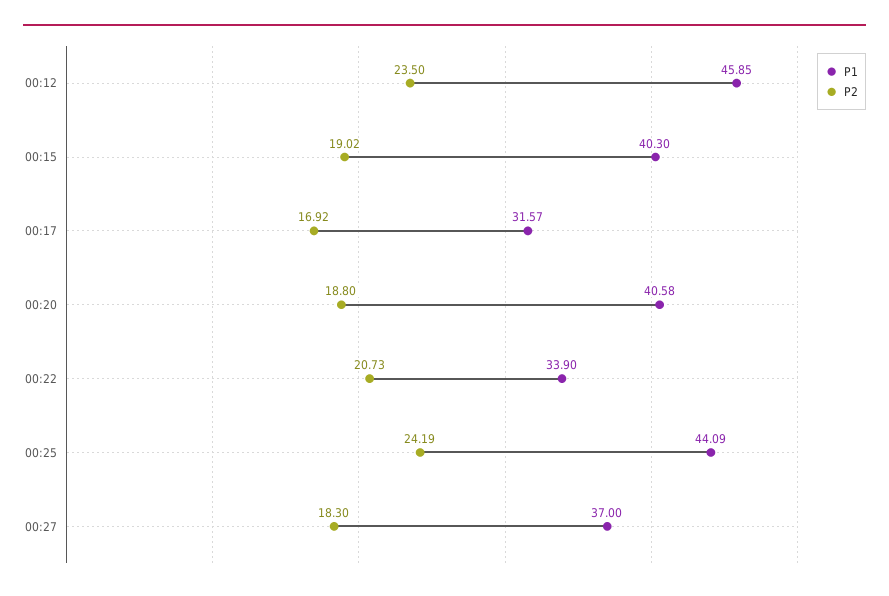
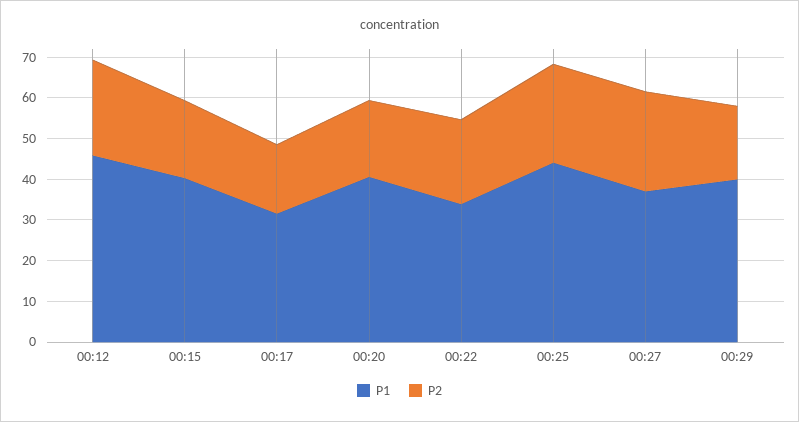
P2, 00:27: 18.3 -> 24
P1, 00:29: none -> 40
P2, 00:29: none -> 18

